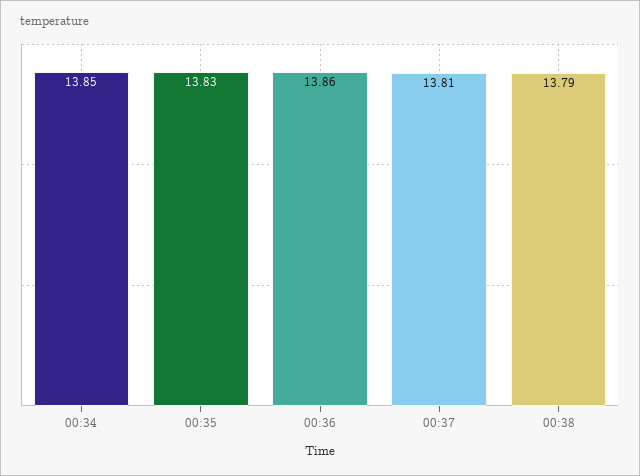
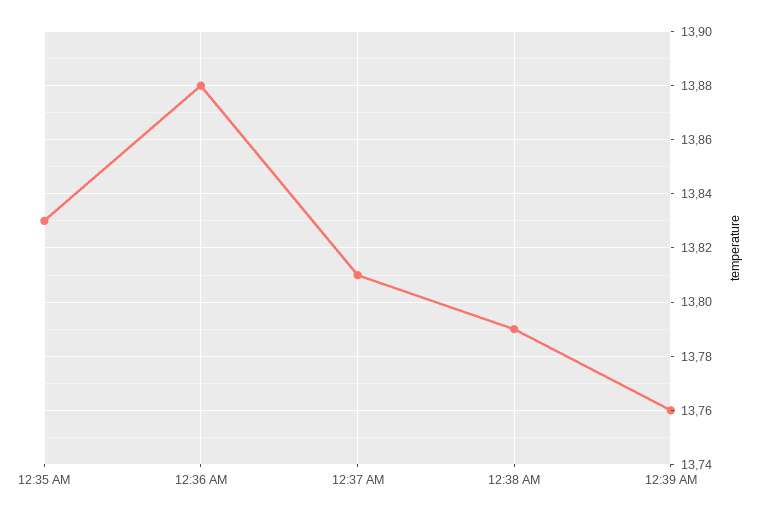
00:34: 13.85 -> none
00:36: 13.86 -> 13.88
12:39 AM: none -> 13.76

